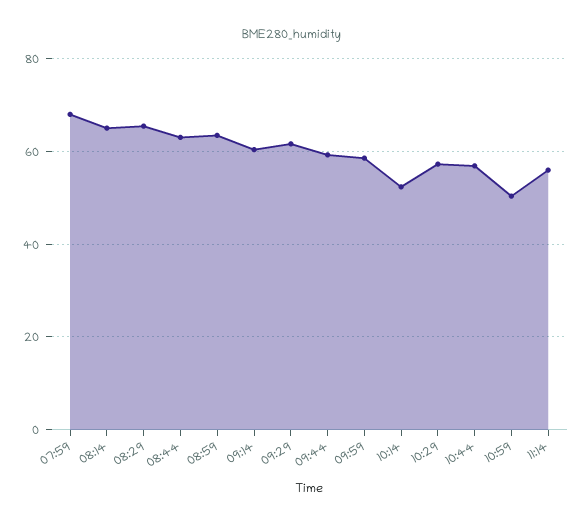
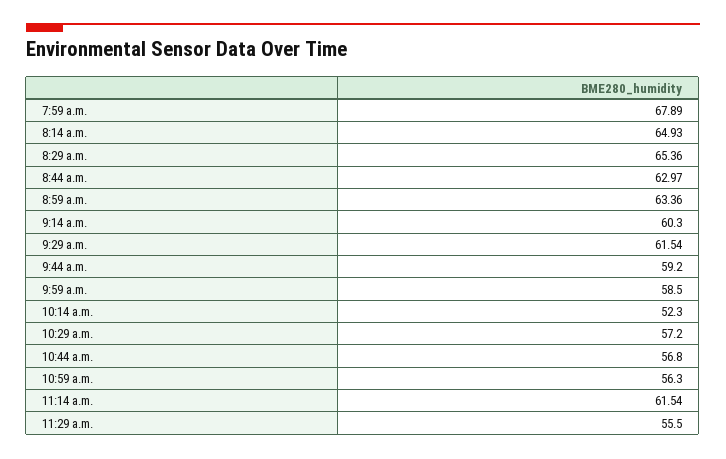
10:59: 50 -> 56.3
11:14: 56 -> 61.54
11:29 a.m.: none -> 55.5

